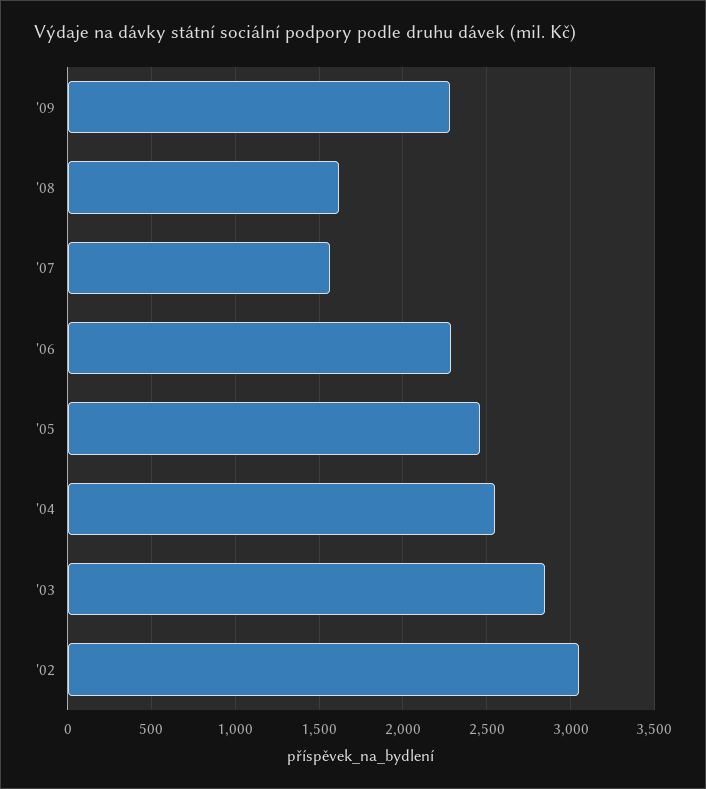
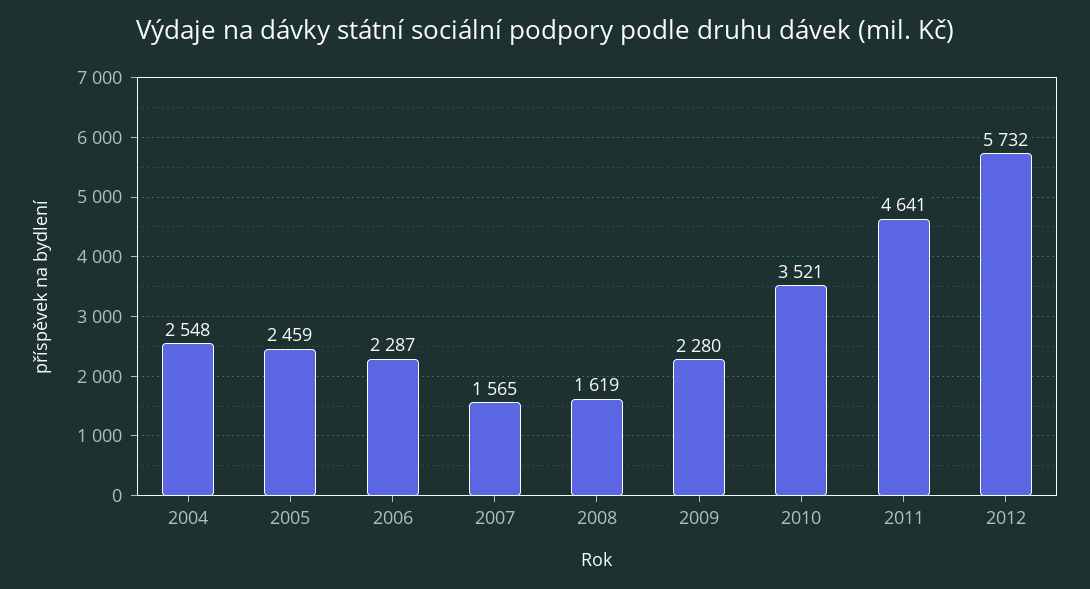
'03: 2850 -> none
'02: 3050 -> none
2010: none -> 3521
2011: none -> 4641
2012: none -> 5732

